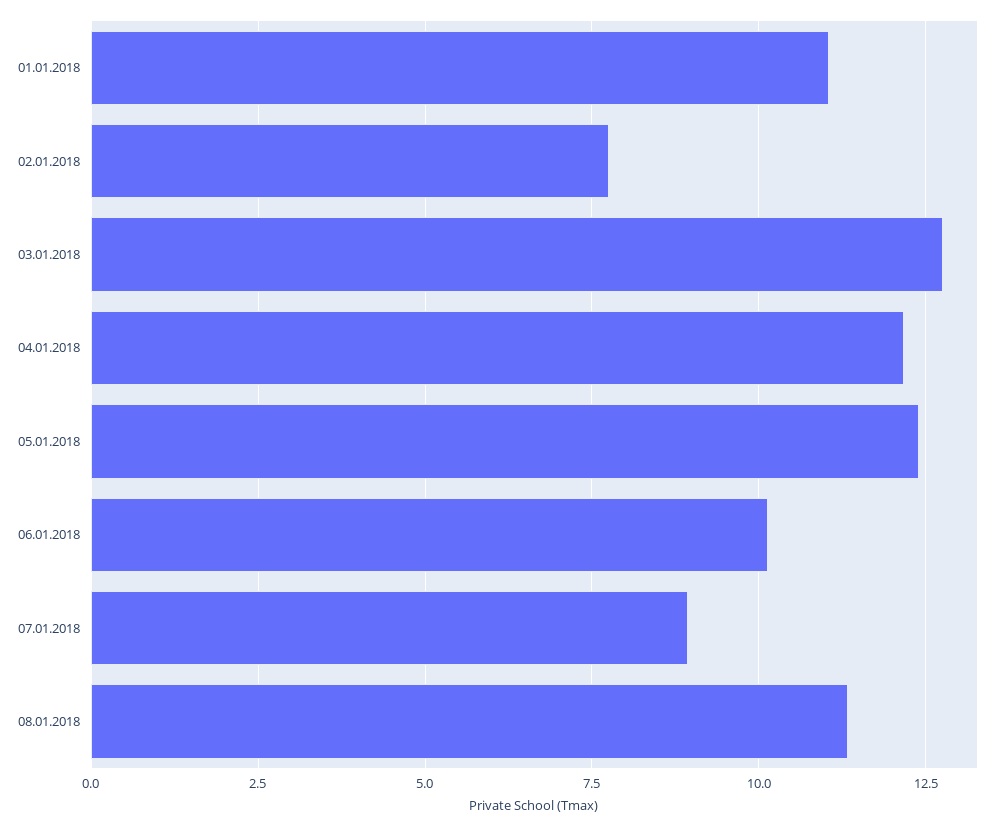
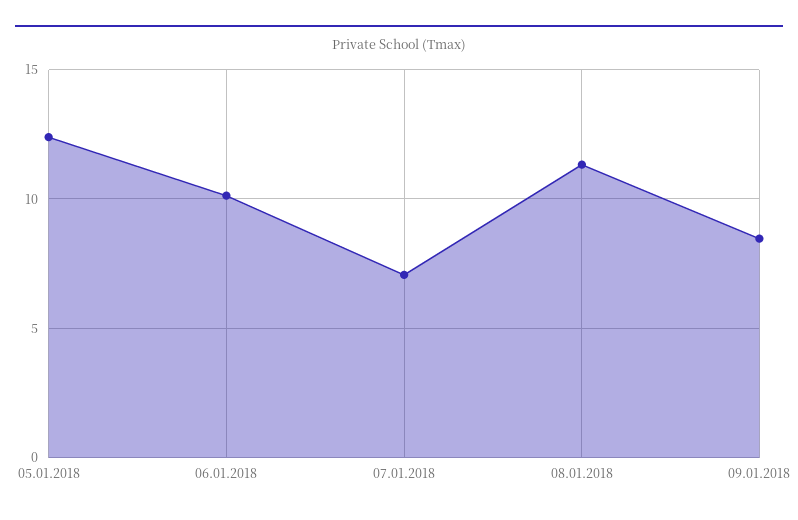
01.01.2018: 11 -> none
02.01.2018: 7.75 -> none
03.01.2018: 12.75 -> none
04.01.2018: 12.25 -> none
07.01.2018: 9 -> 7
09.01.2018: none -> 8.5

